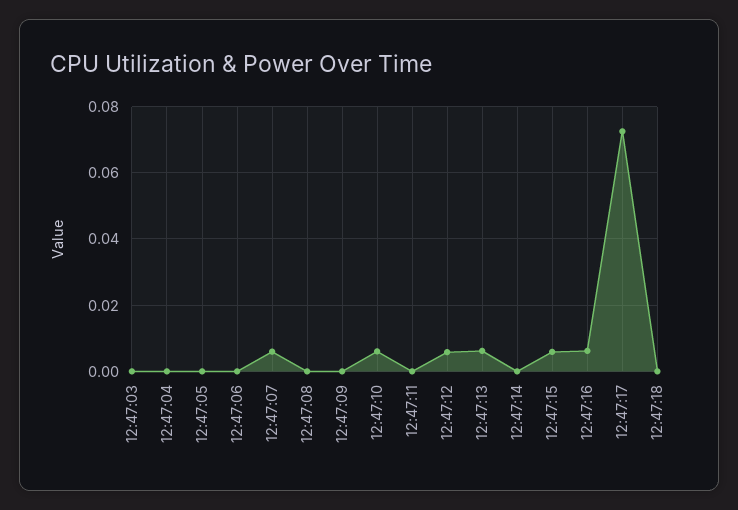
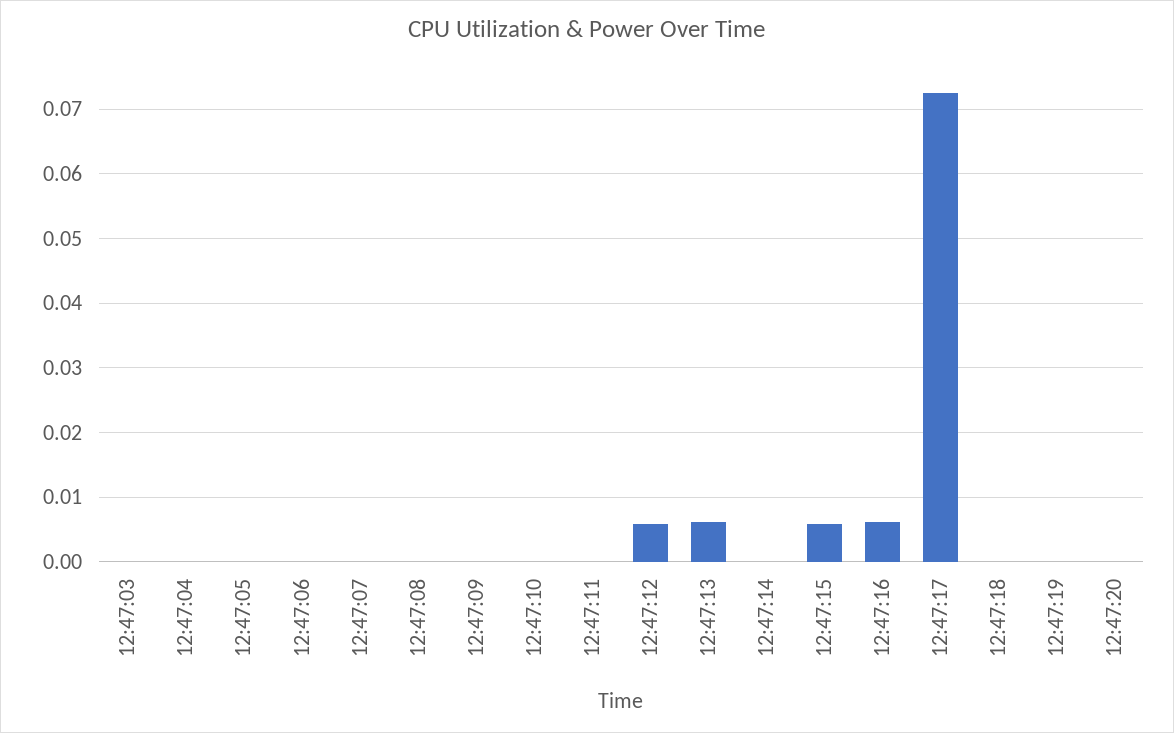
12:47:07: 0.006 -> 0
12:47:10: 0.006 -> 0
12:47:19: none -> 0
12:47:20: none -> 0

